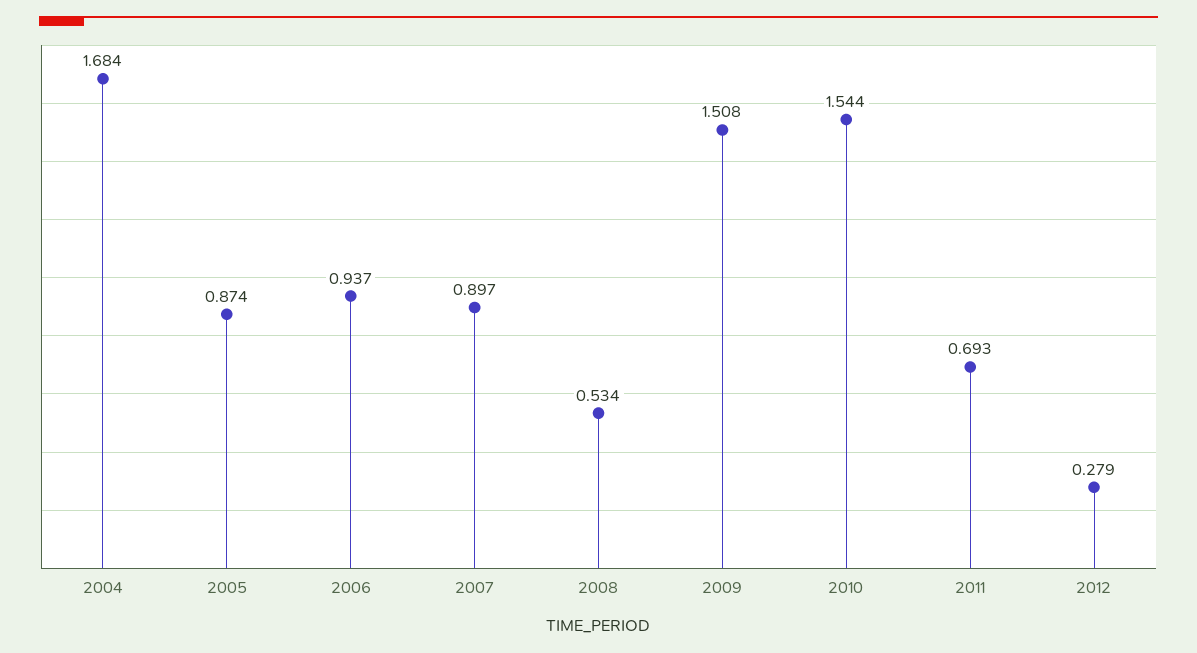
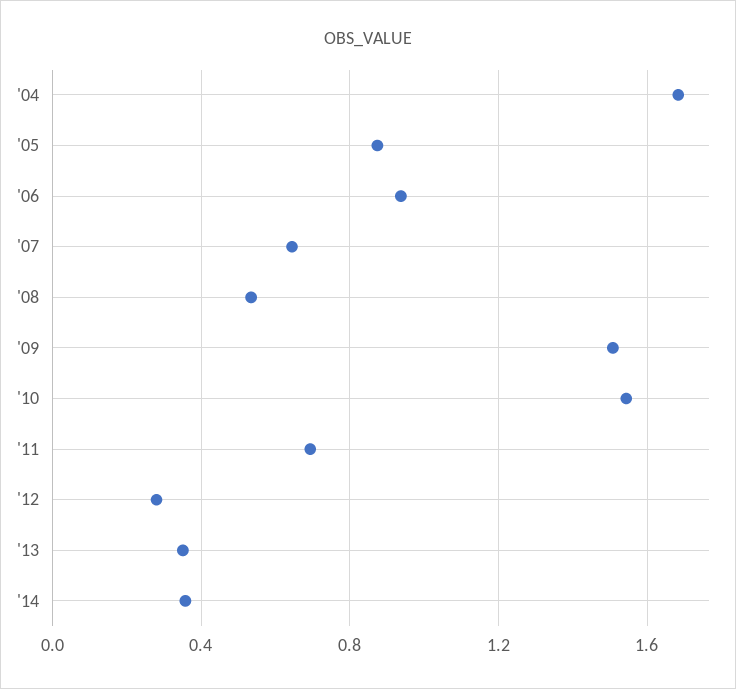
2007: 0.897 -> 0.65
'13: none -> 0.35
'14: none -> 0.35

